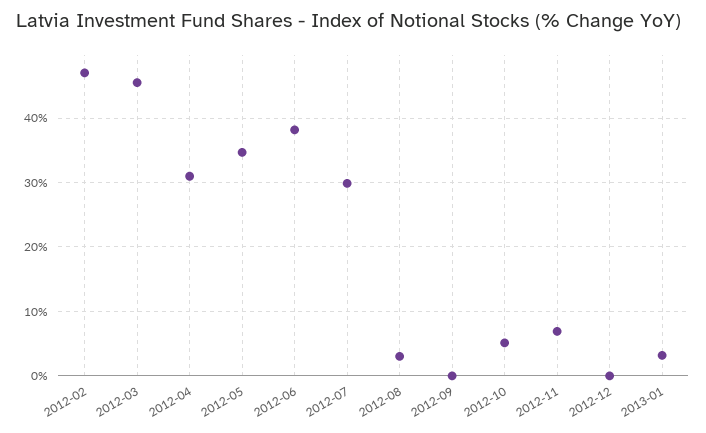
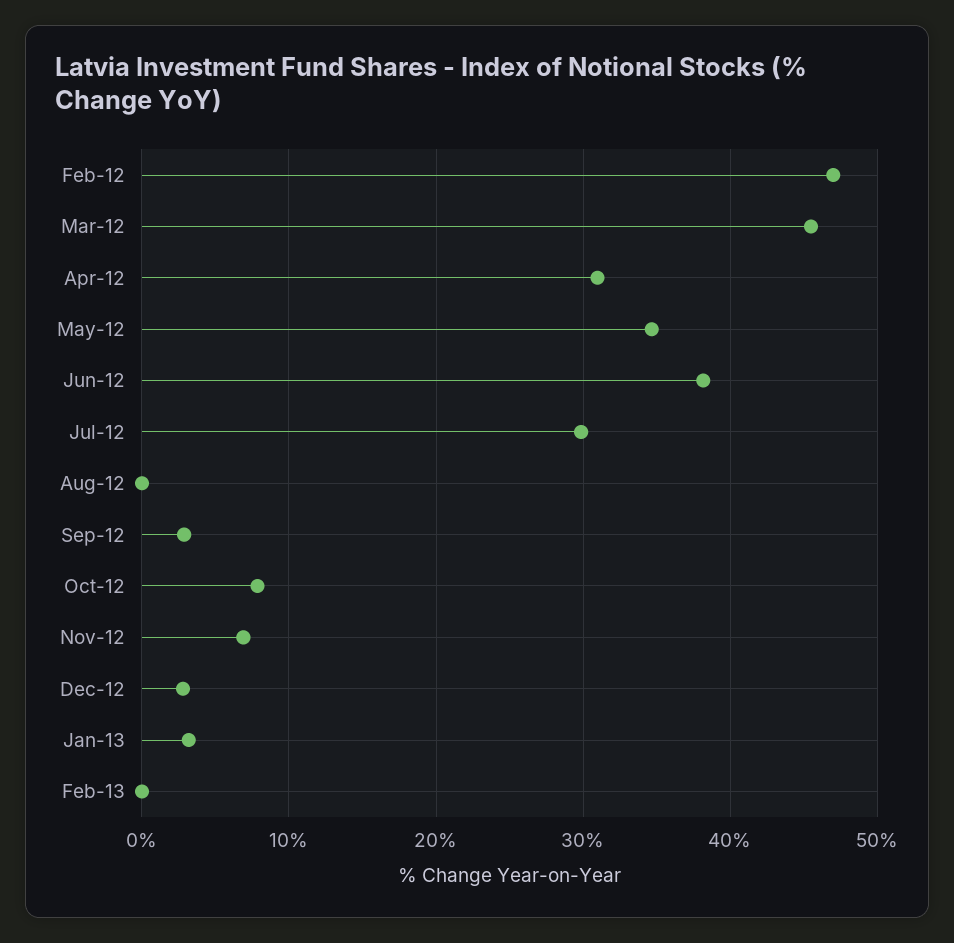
2012-08: 3 -> 0
2012-09: 0 -> 3
2012-10: 5 -> 8
2012-12: 0 -> 3
Feb-13: none -> 0

